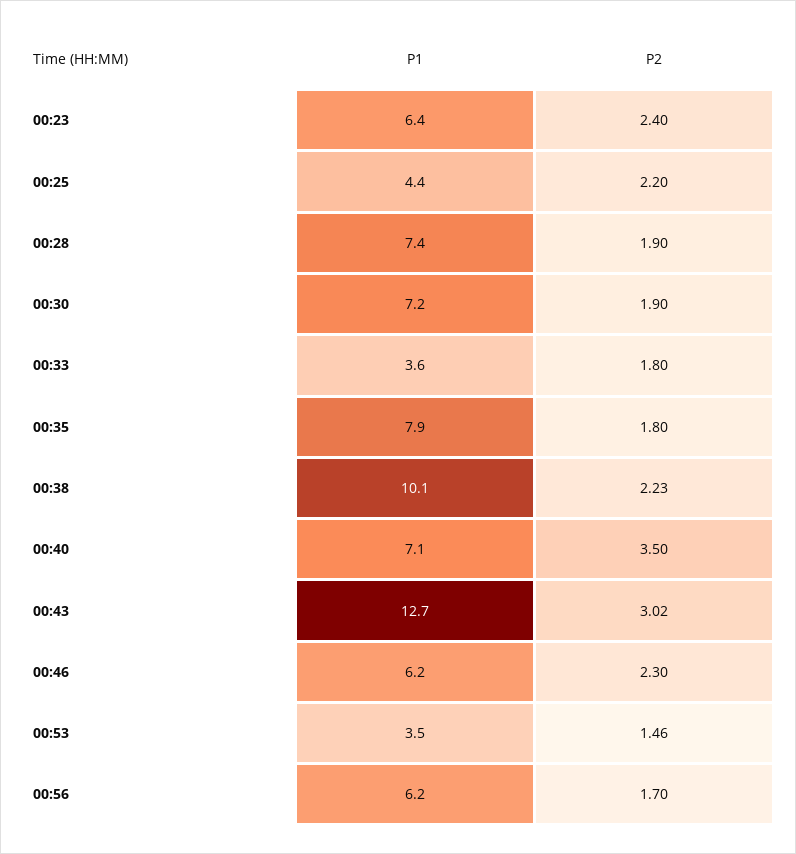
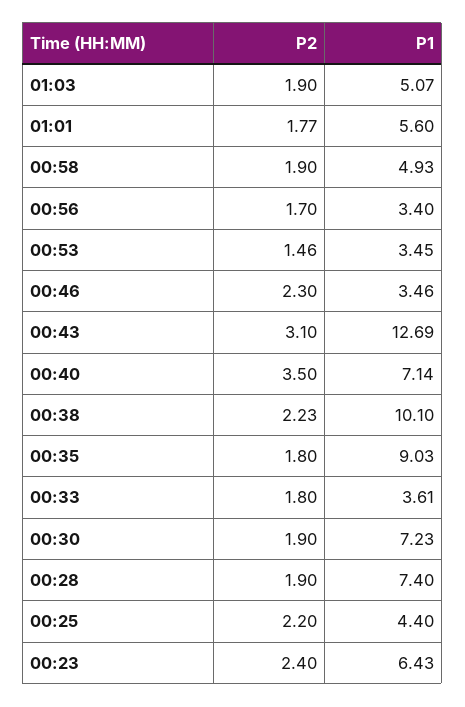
P1, 00:35: 7.9 -> 9.03
P2, 00:43: 3.02 -> 3.1
P1, 00:46: 6.2 -> 3.46
P1, 00:56: 6.2 -> 3.4
P2, 01:03: none -> 1.9
P1, 01:03: none -> 5.07
P2, 01:01: none -> 1.77
P1, 01:01: none -> 5.6
P2, 00:58: none -> 1.9
P1, 00:58: none -> 4.93

